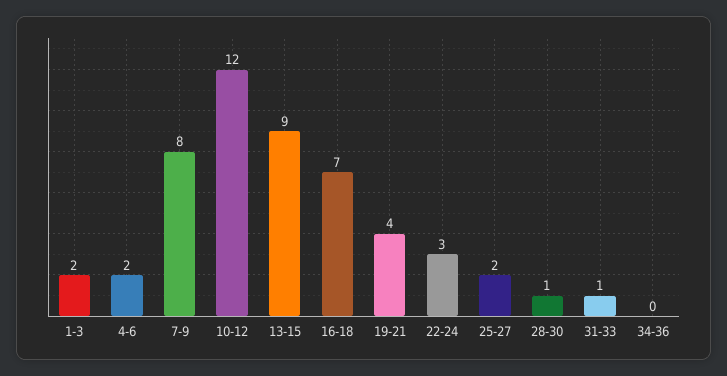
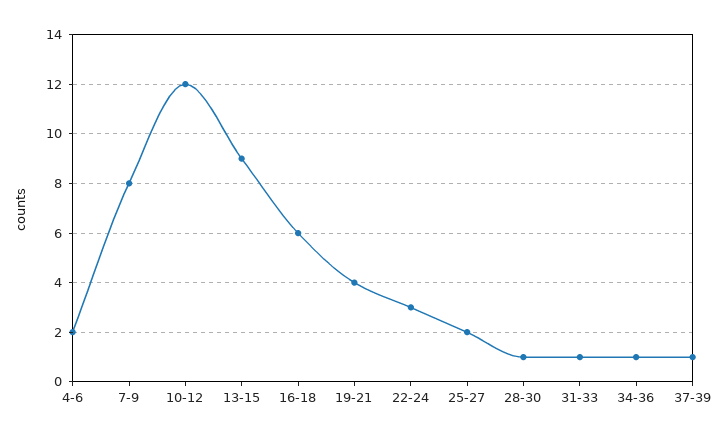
1-3: 2 -> none
16-18: 7 -> 6
34-36: 0 -> 1
37-39: none -> 1

